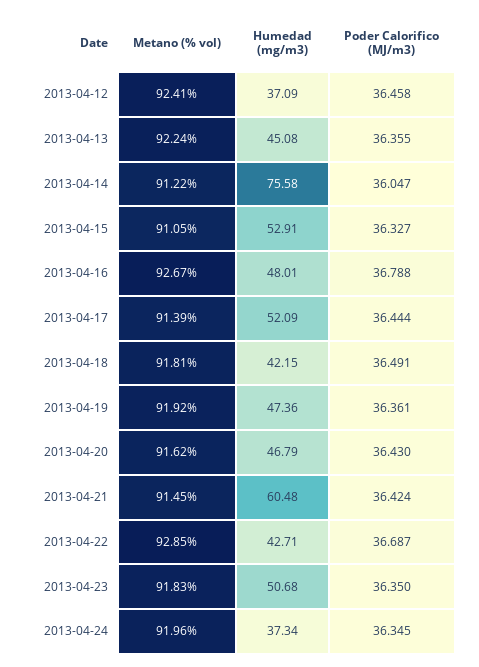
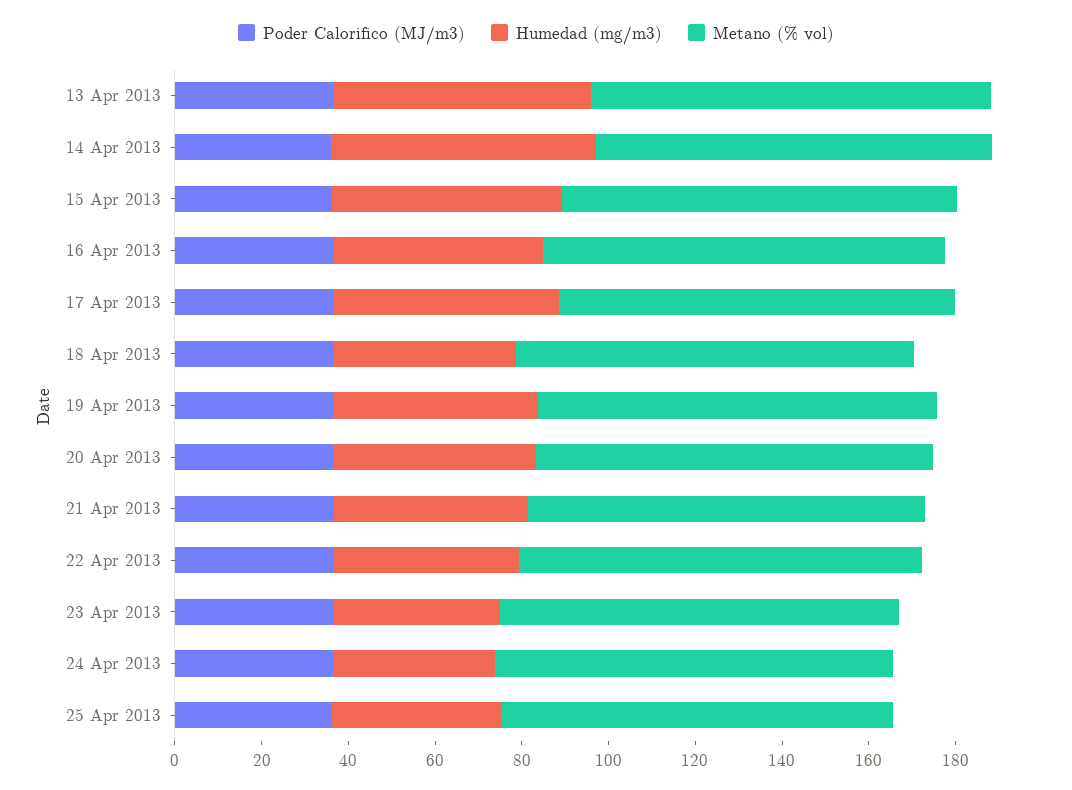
Metano (% vol), 2013-04-12: 92.41 -> none
Humedad (mg/m3), 2013-04-12: 37.09 -> none
Poder Calorifico (MJ/m3), 2013-04-12: 36.458 -> none
Humedad (mg/m3), 2013-04-13: 45.08 -> 60
Humedad (mg/m3), 2013-04-14: 75.58 -> 60
Humedad (mg/m3), 2013-04-21: 60.48 -> 45
Humedad (mg/m3), 2013-04-23: 50.68 -> 40
Poder Calorifico (MJ/m3), 25 Apr 2013: none -> 35
Humedad (mg/m3), 25 Apr 2013: none -> 40
Metano (% vol), 25 Apr 2013: none -> 90

